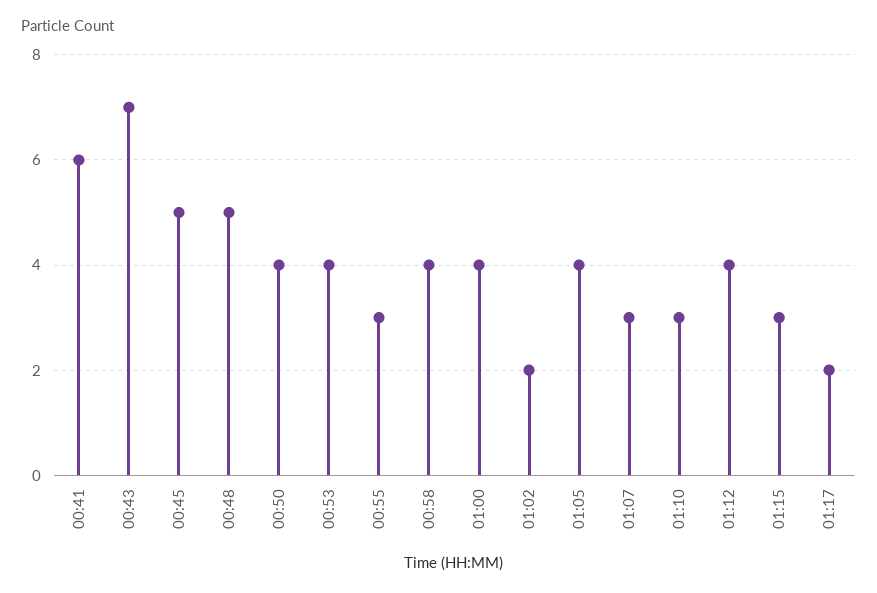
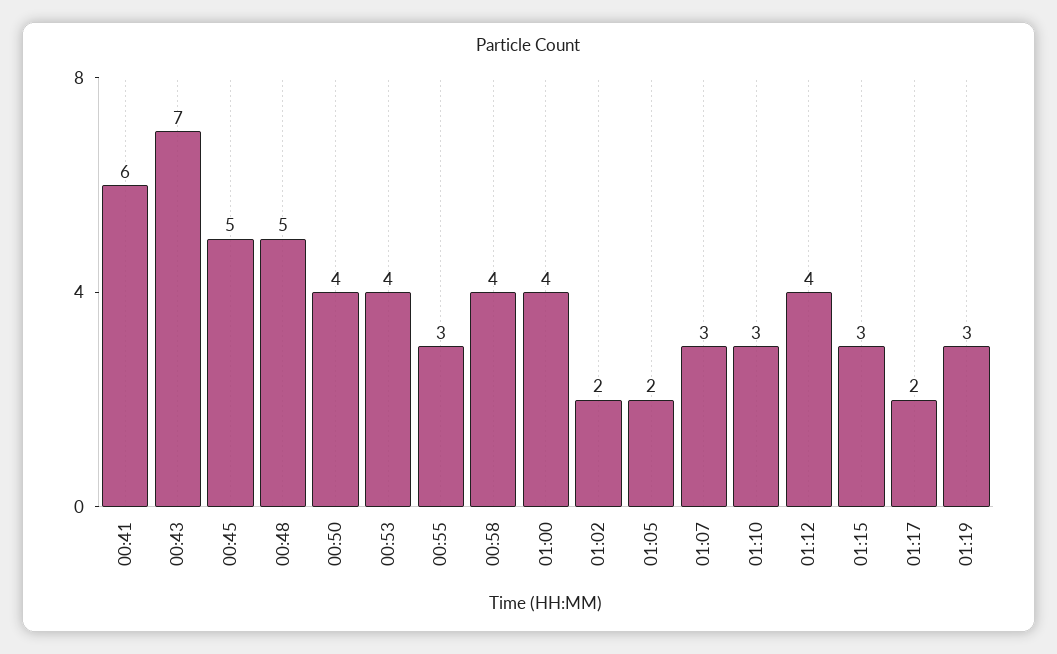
01:05: 4 -> 2
01:19: none -> 3

